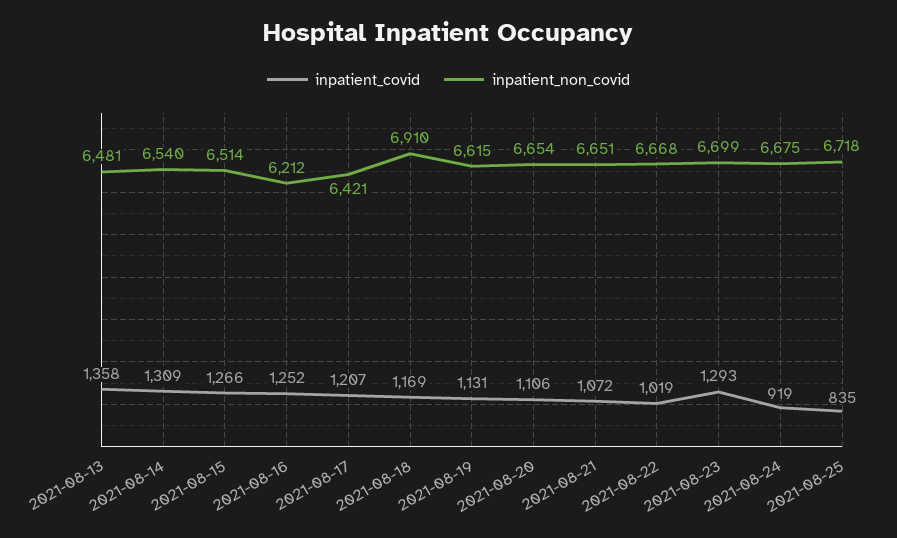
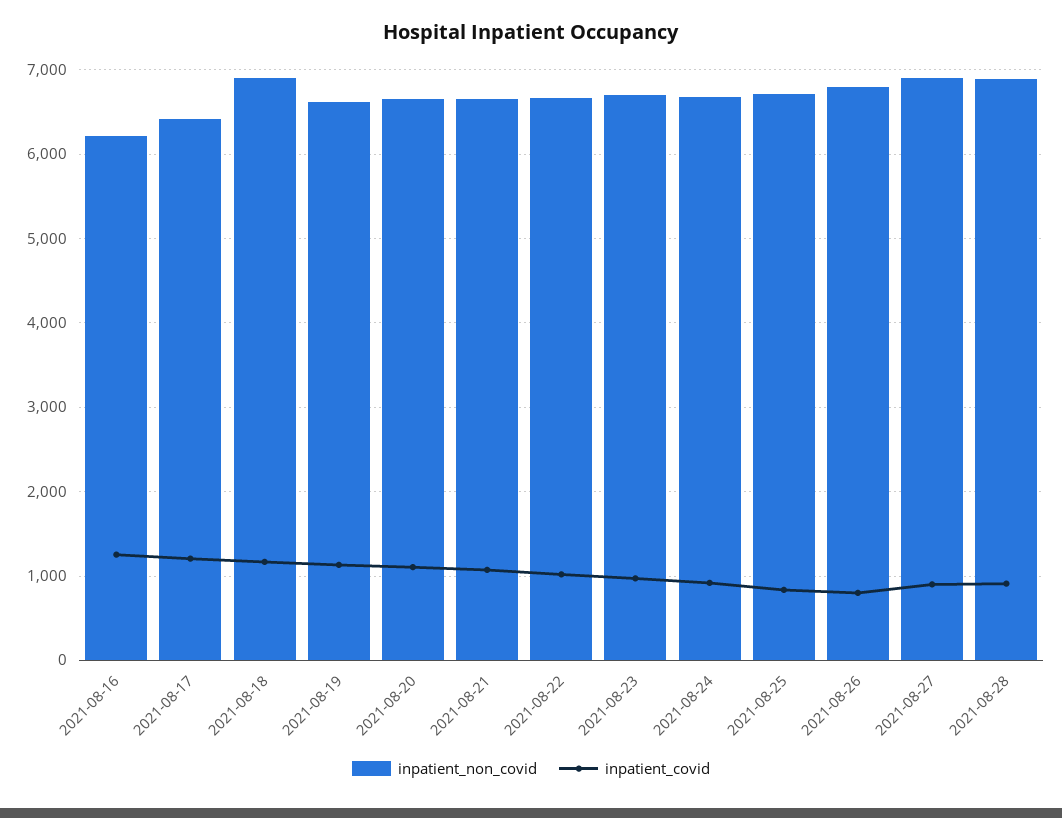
inpatient_covid, 2021-08-13: 1358 -> none
inpatient_non_covid, 2021-08-13: 6481 -> none
inpatient_covid, 2021-08-14: 1309 -> none
inpatient_non_covid, 2021-08-14: 6540 -> none
inpatient_covid, 2021-08-15: 1266 -> none
inpatient_non_covid, 2021-08-15: 6514 -> none
inpatient_covid, 2021-08-23: 1293 -> 1000
inpatient_non_covid, 2021-08-26: none -> 6800
inpatient_covid, 2021-08-26: none -> 800
inpatient_non_covid, 2021-08-27: none -> 6900
inpatient_covid, 2021-08-27: none -> 900
inpatient_non_covid, 2021-08-28: none -> 6900
inpatient_covid, 2021-08-28: none -> 900

